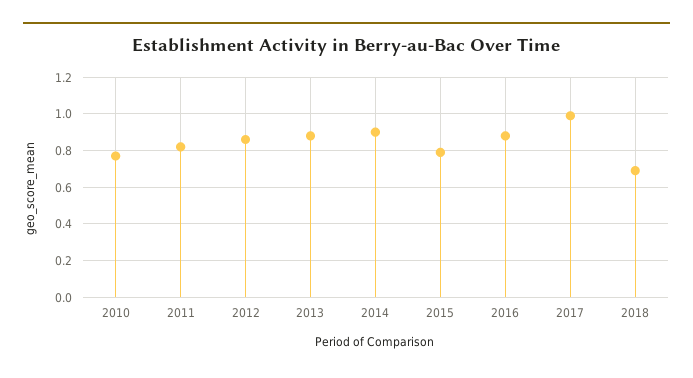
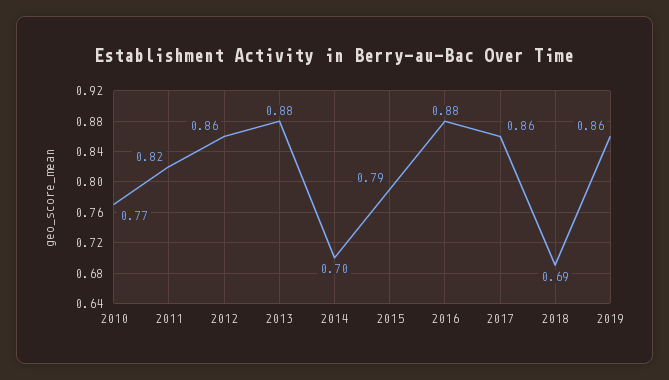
2014: 0.9 -> 0.7
2017: 1 -> 0.86
2019: none -> 0.86

